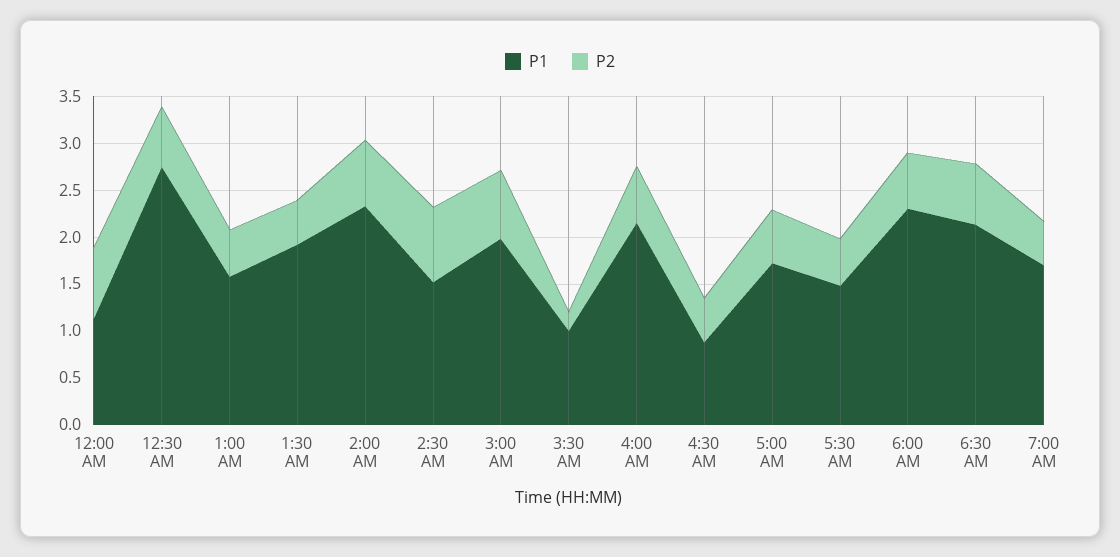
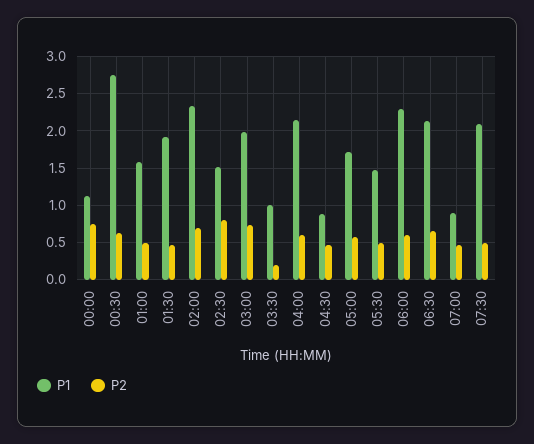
P1, 7:00 AM: 1.7 -> 0.9
P1, 07:30: none -> 2.1
P2, 07:30: none -> 0.5

